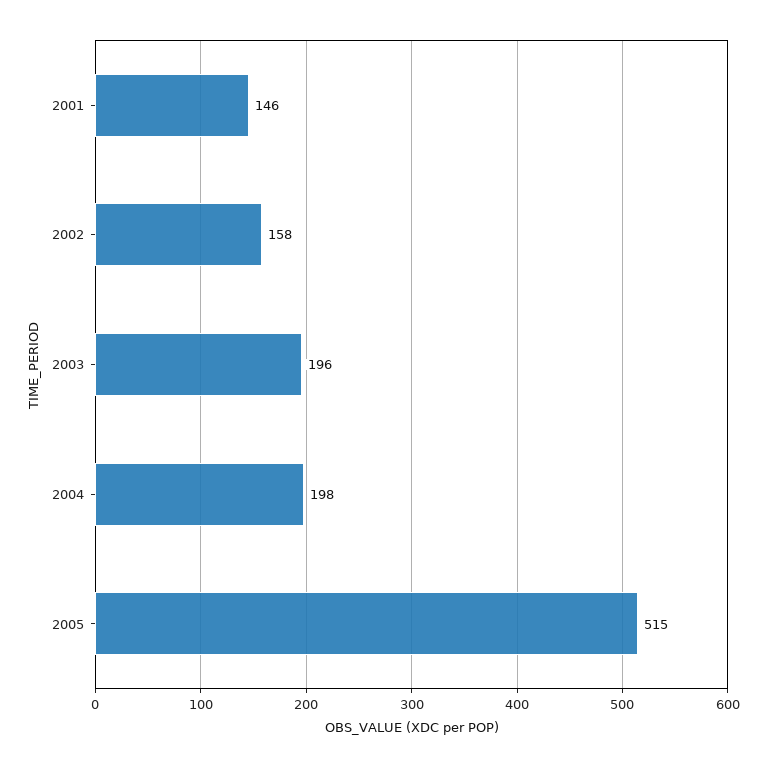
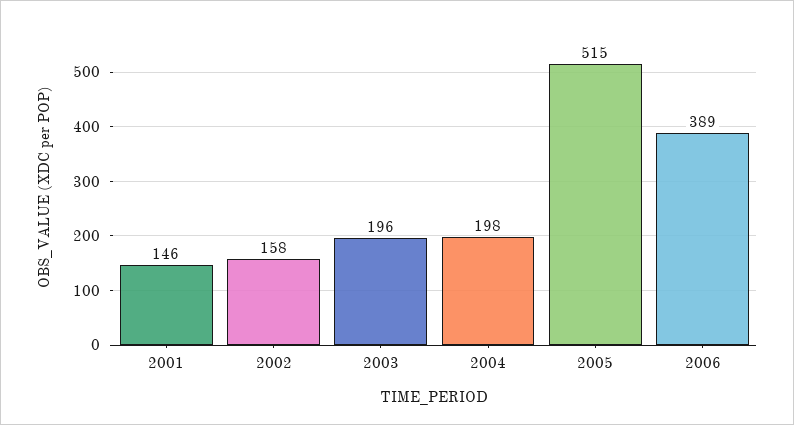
2006: none -> 389

